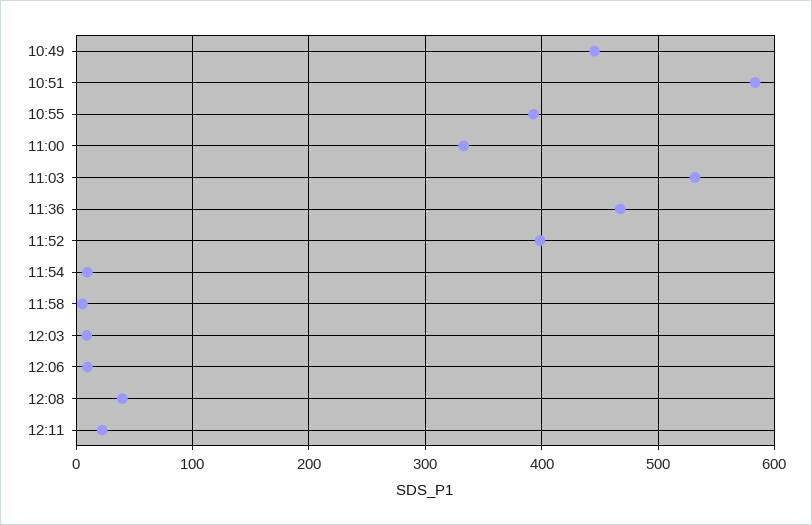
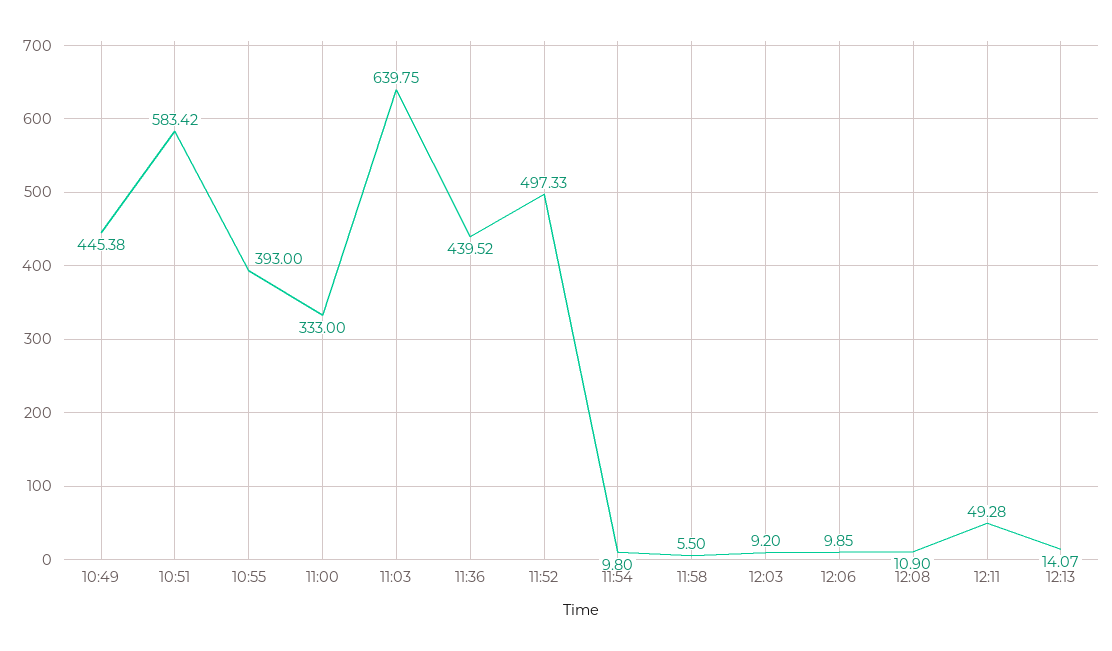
11:03: 530 -> 639.75
11:36: 470 -> 439.52
11:52: 400 -> 497.33
12:08: 40 -> 10.9
12:11: 20 -> 49.28
12:13: none -> 14.07

